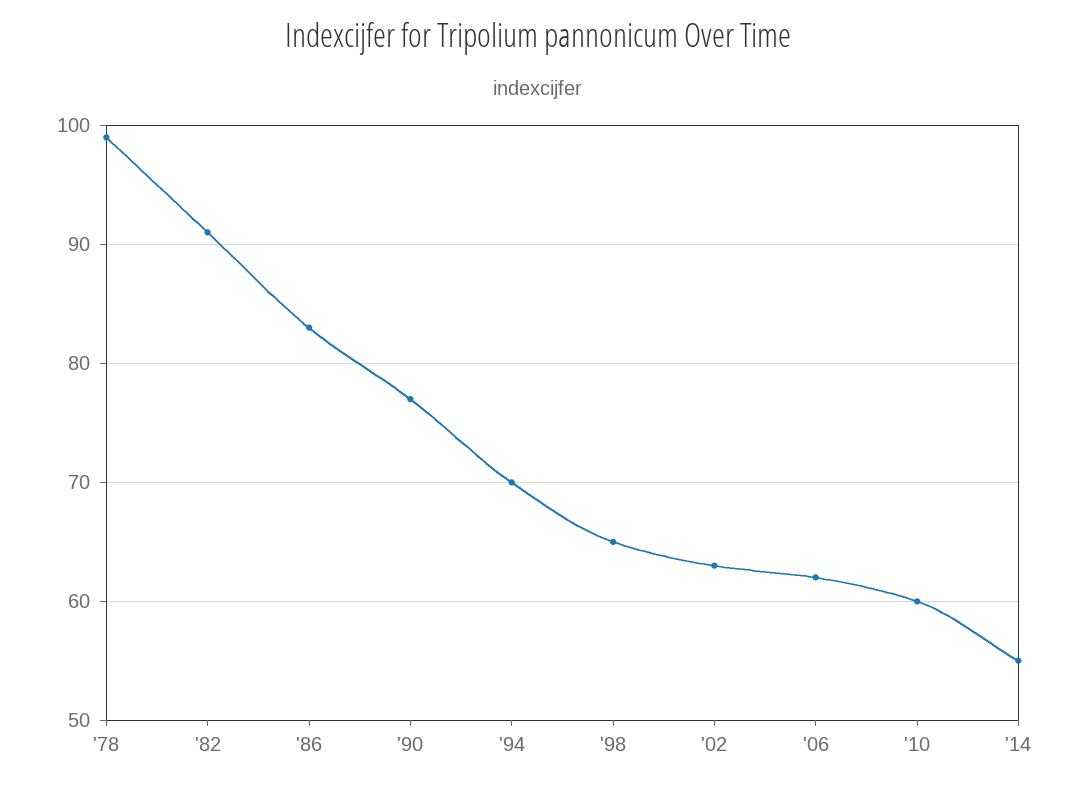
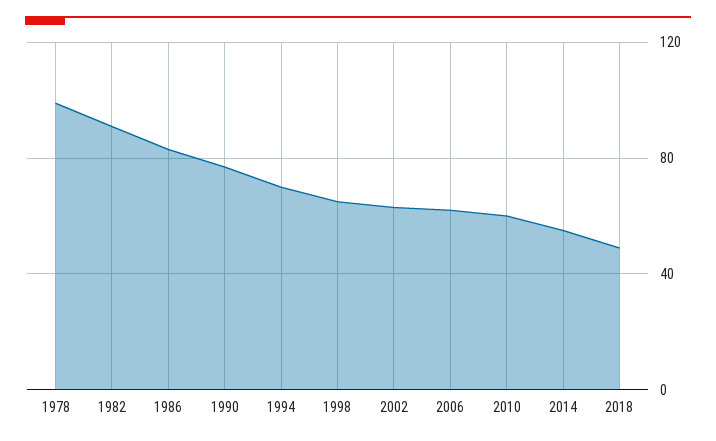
2018: none -> 50

